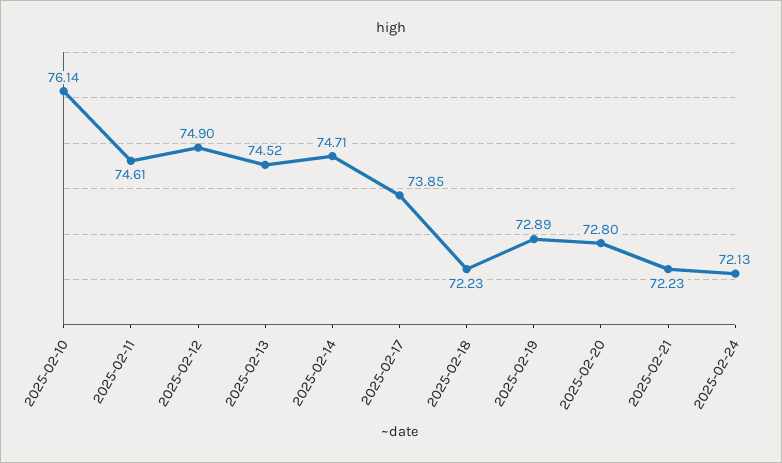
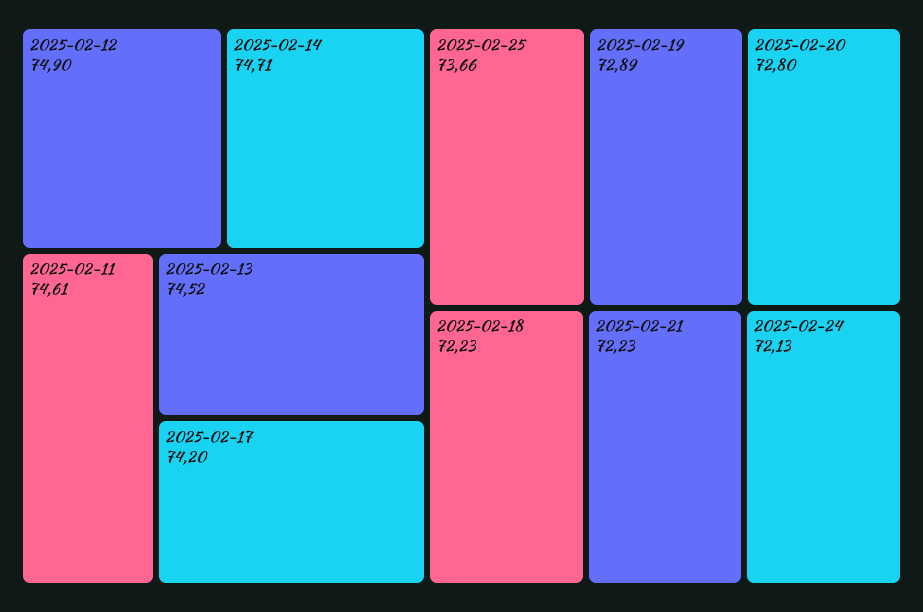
2025-02-10: 76.14 -> none
2025-02-17: 73.85 -> 74.2
2025-02-25: none -> 73.66

